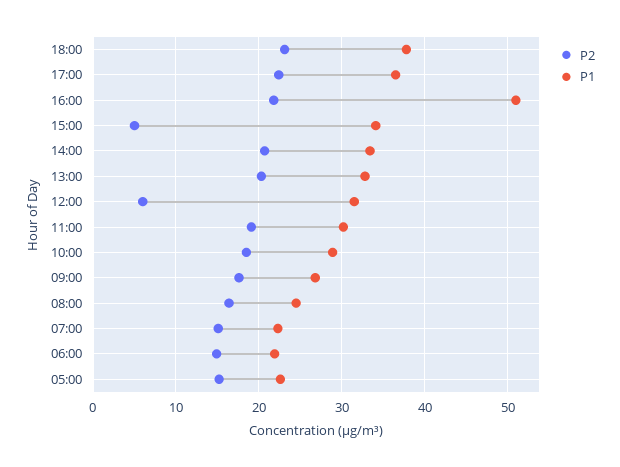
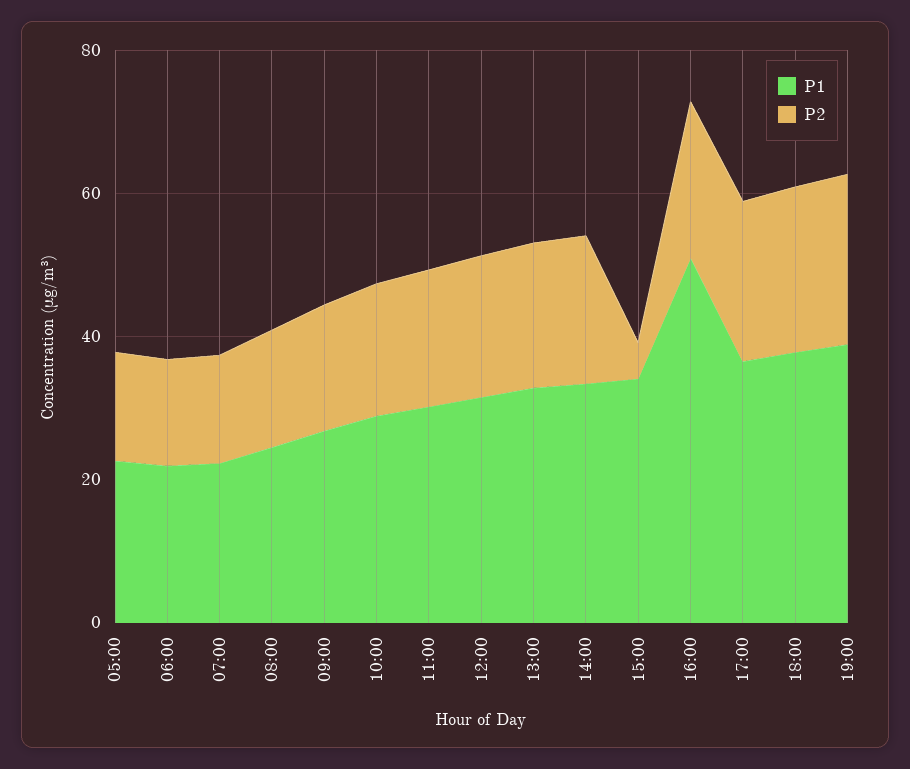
P2, 12:00: 6 -> 20
P1, 19:00: none -> 40
P2, 19:00: none -> 25

